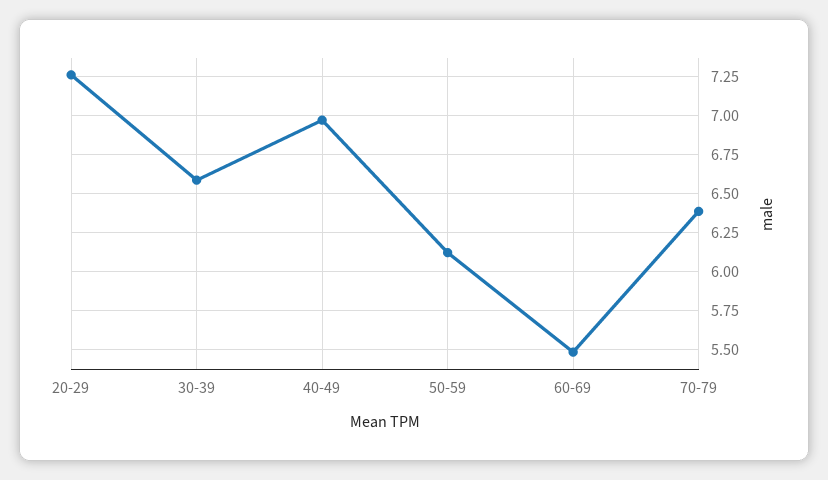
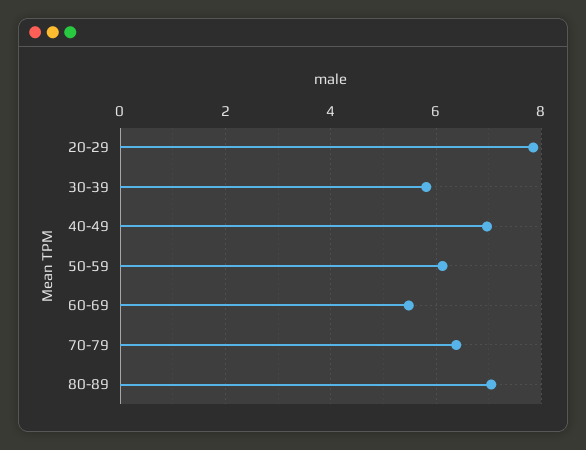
20-29: 7.25 -> 7.8
30-39: 6.6 -> 5.8
80-89: none -> 7

